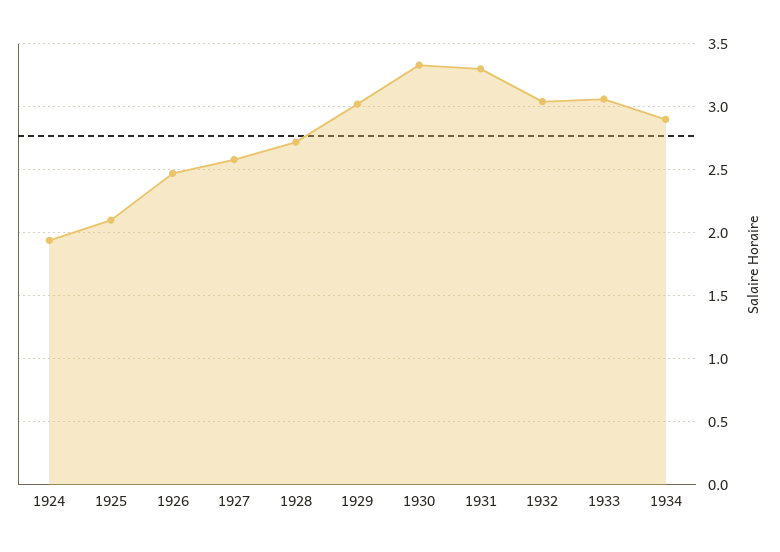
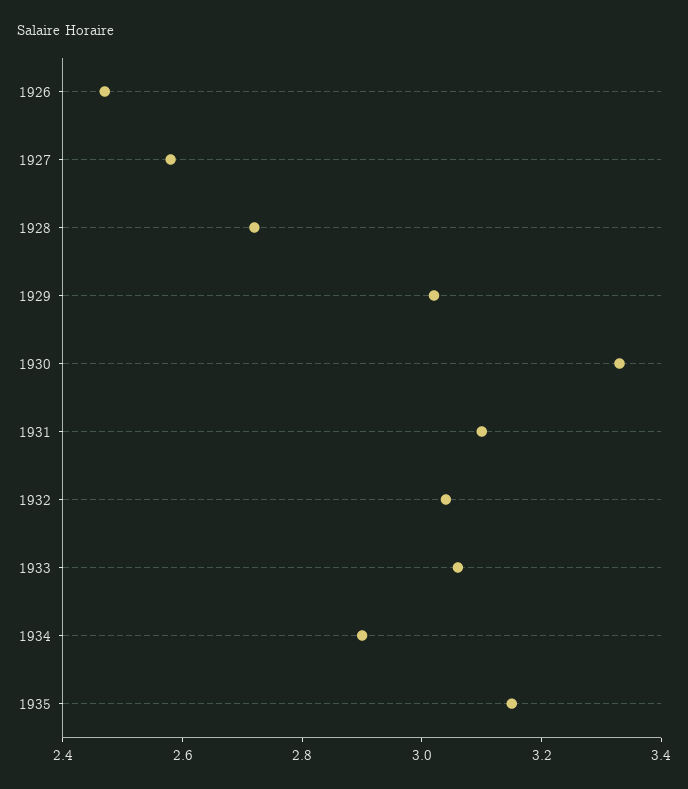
1924: 1.95 -> none
1925: 2.1 -> none
1931: 3.3 -> 3.1
1935: none -> 3.15

